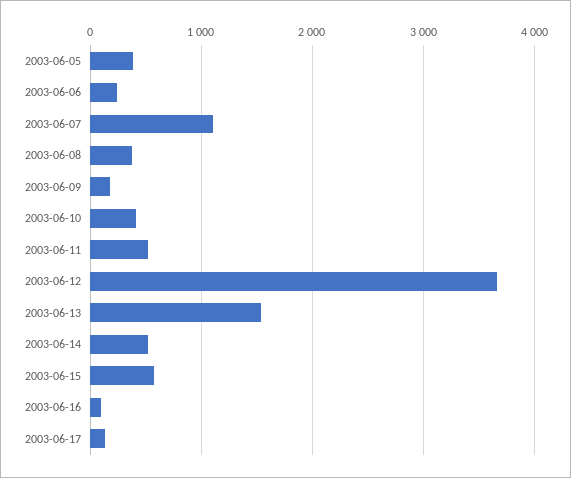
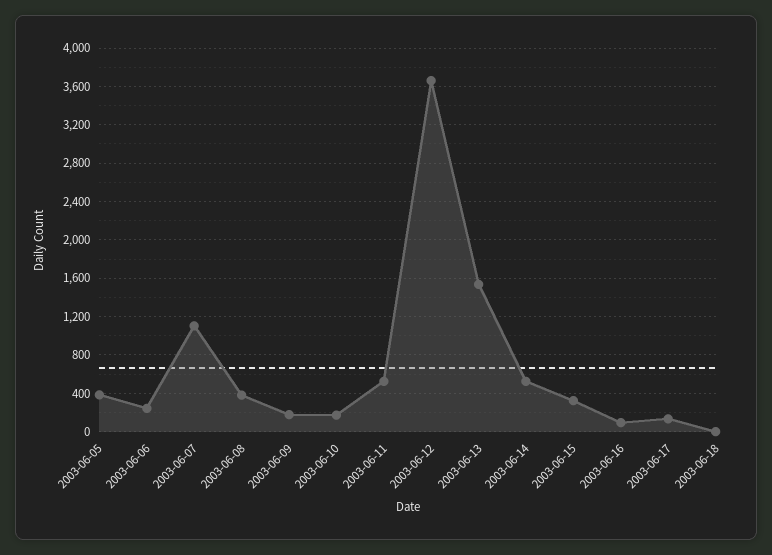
2003-06-10: 400 -> 200
2003-06-15: 600 -> 300
2003-06-18: none -> 0

